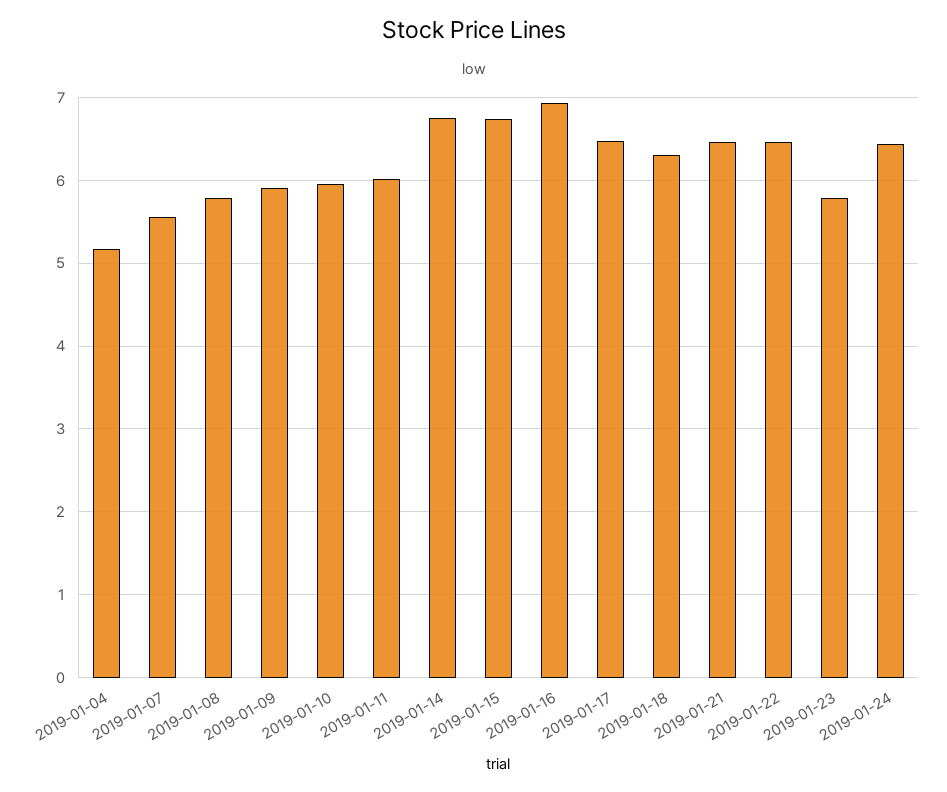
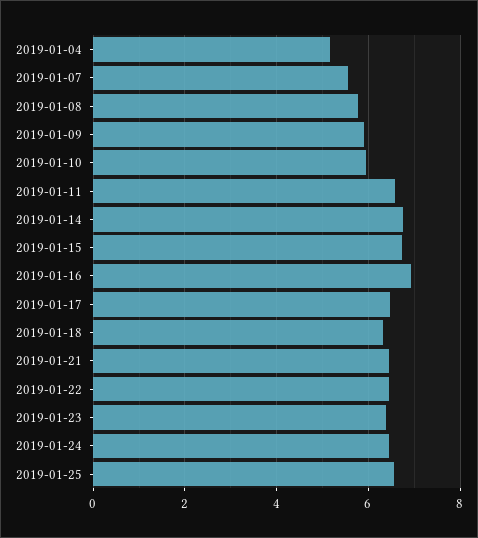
2019-01-11: 6 -> 6.6
2019-01-23: 5.8 -> 6.4
2019-01-25: none -> 6.6

